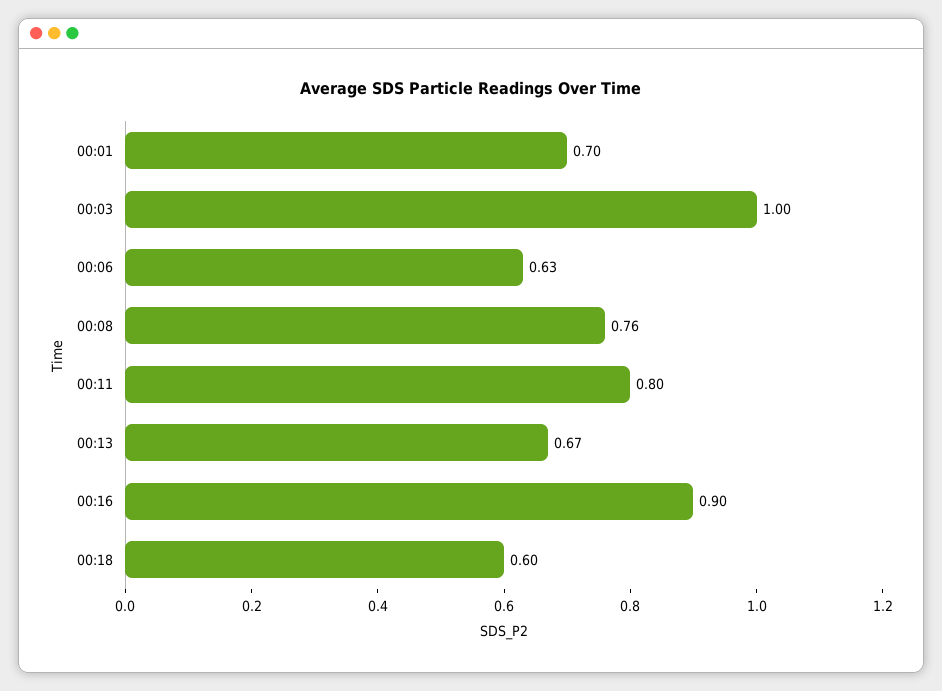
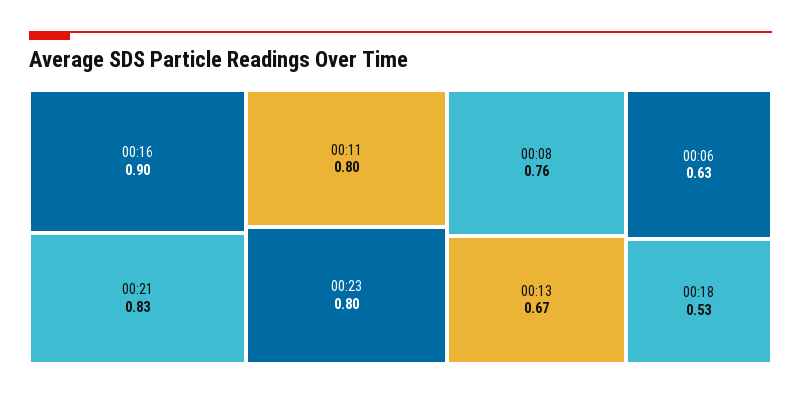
00:01: 0.7 -> none
00:03: 1 -> none
00:18: 0.6 -> 0.53
00:21: none -> 0.83
00:23: none -> 0.8

